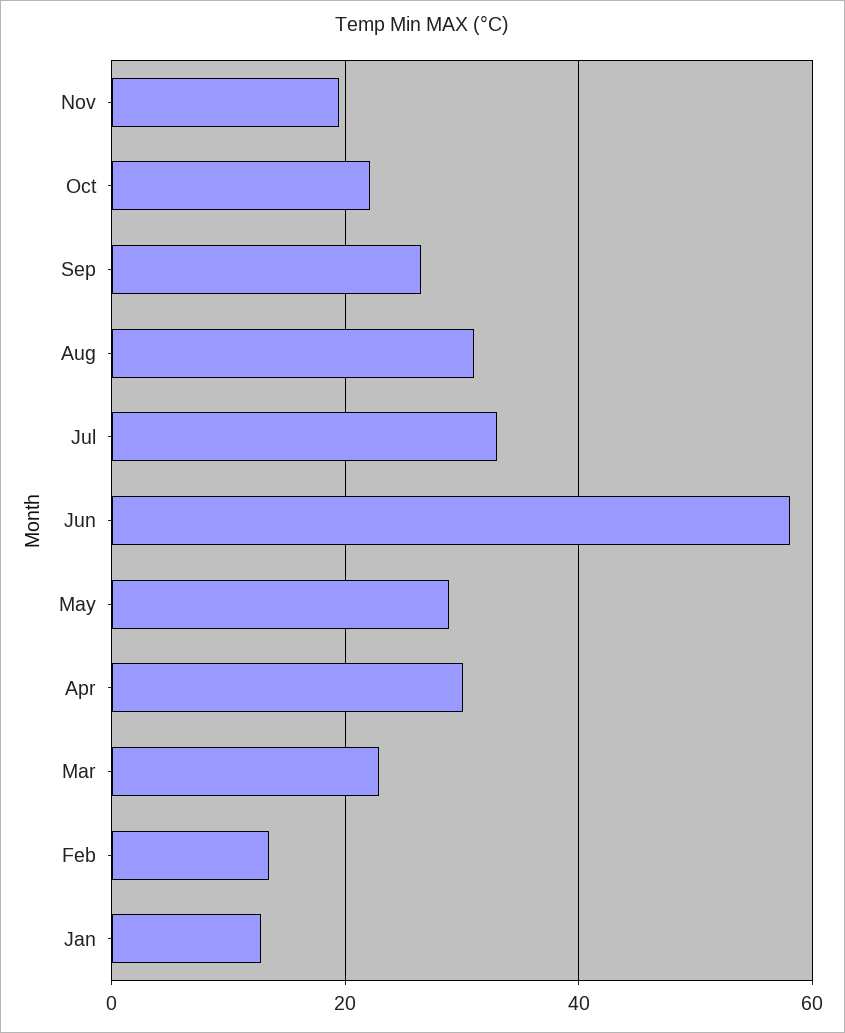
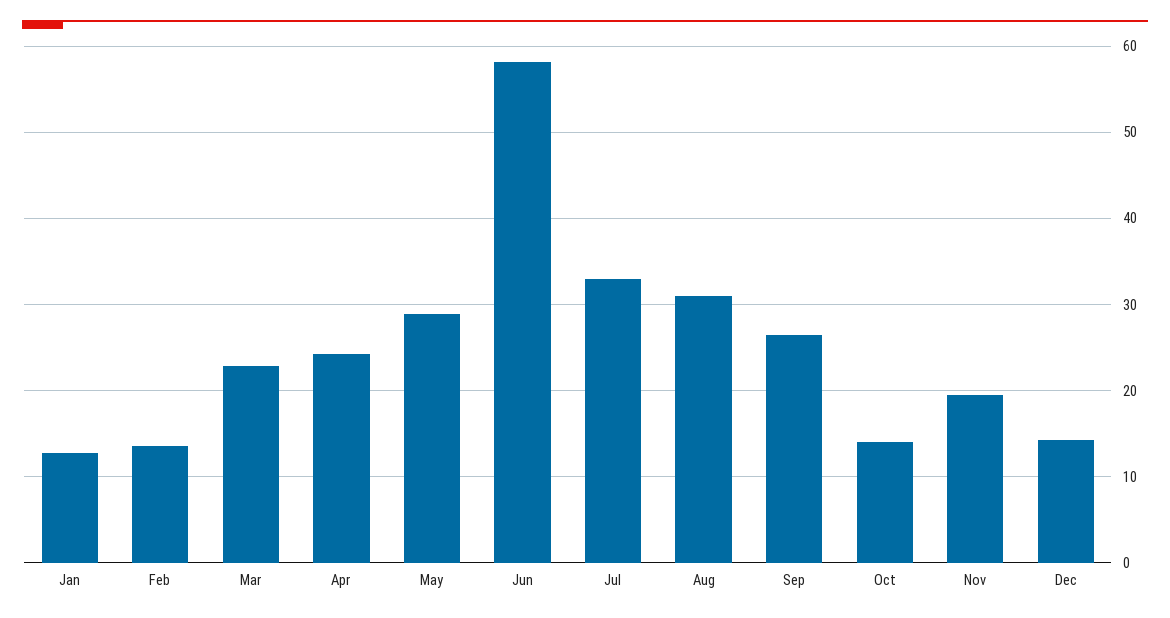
Oct: 22 -> 14
Apr: 30 -> 24
Dec: none -> 14

